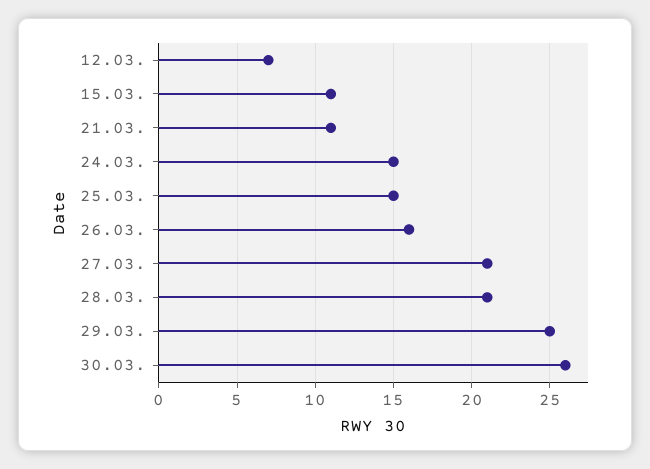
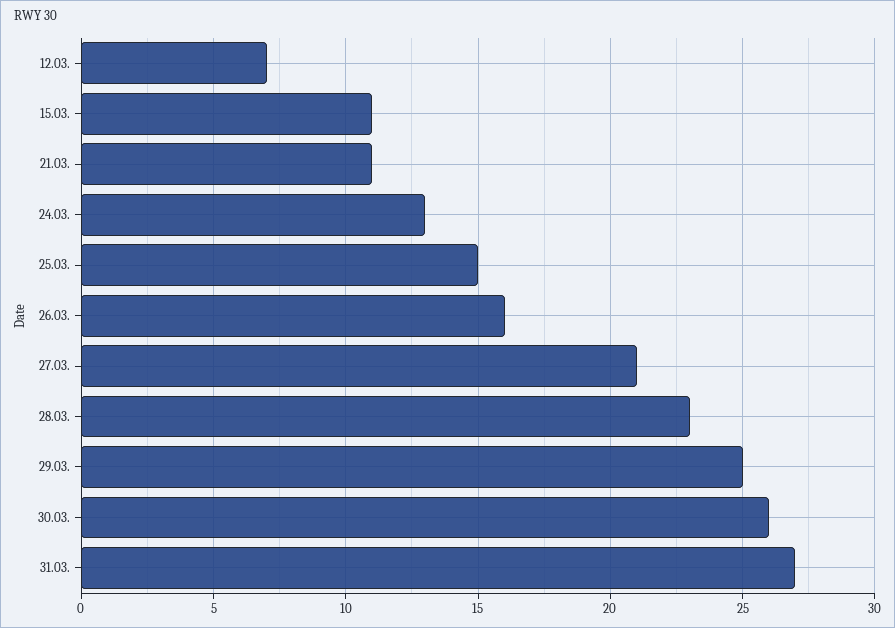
24.03.: 15 -> 13
28.03.: 21 -> 23
31.03.: none -> 27

